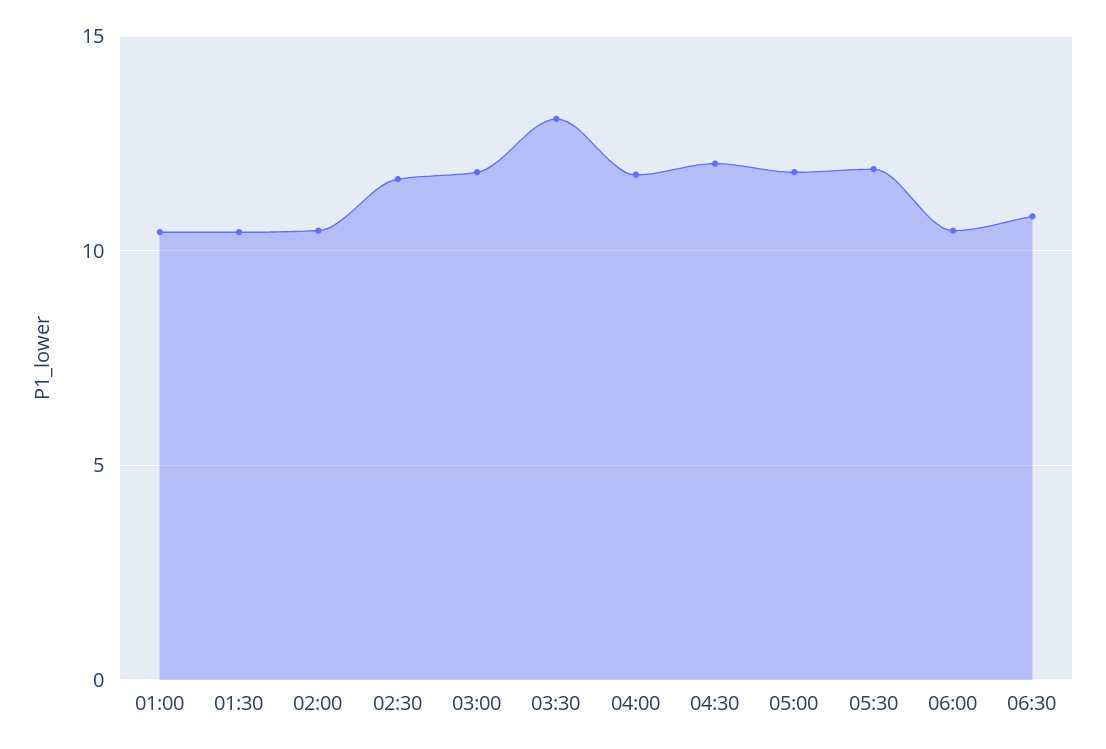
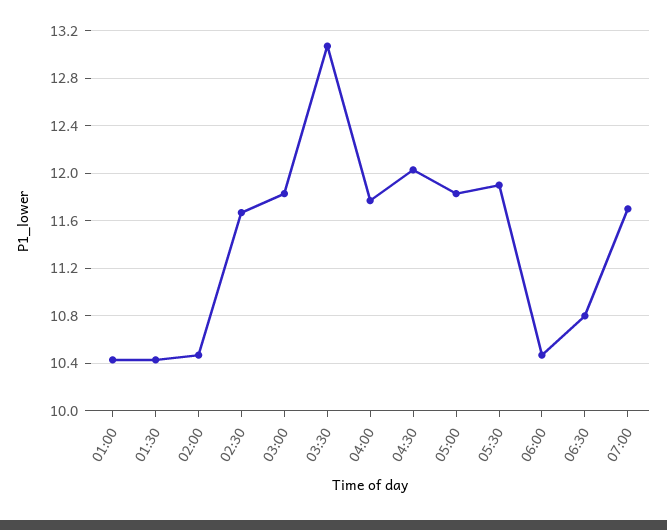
07:00: none -> 11.7

